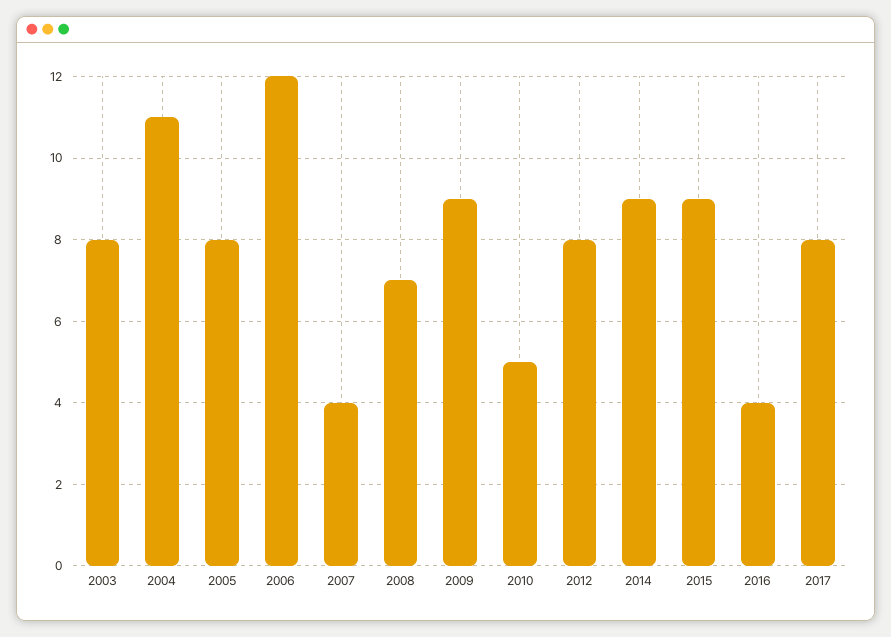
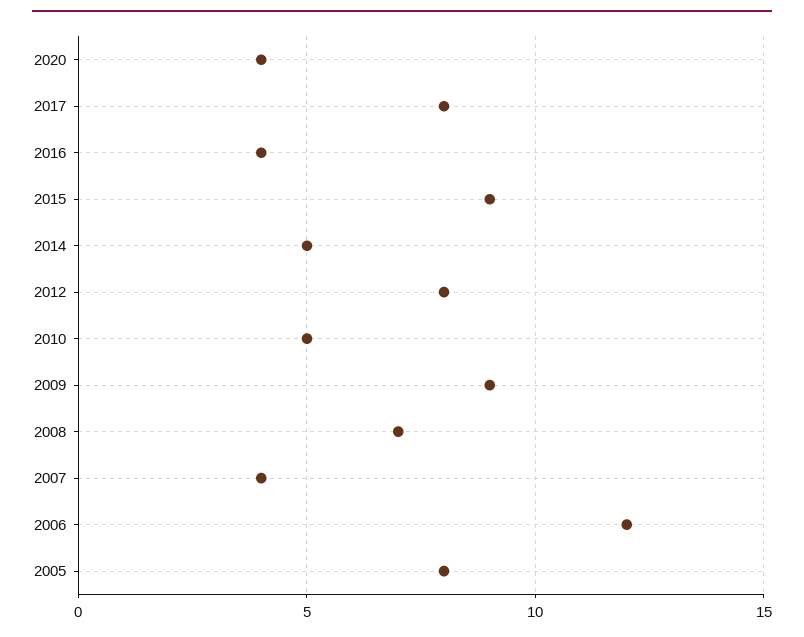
2003: 8 -> none
2004: 11 -> none
2014: 9 -> 5
2020: none -> 4

